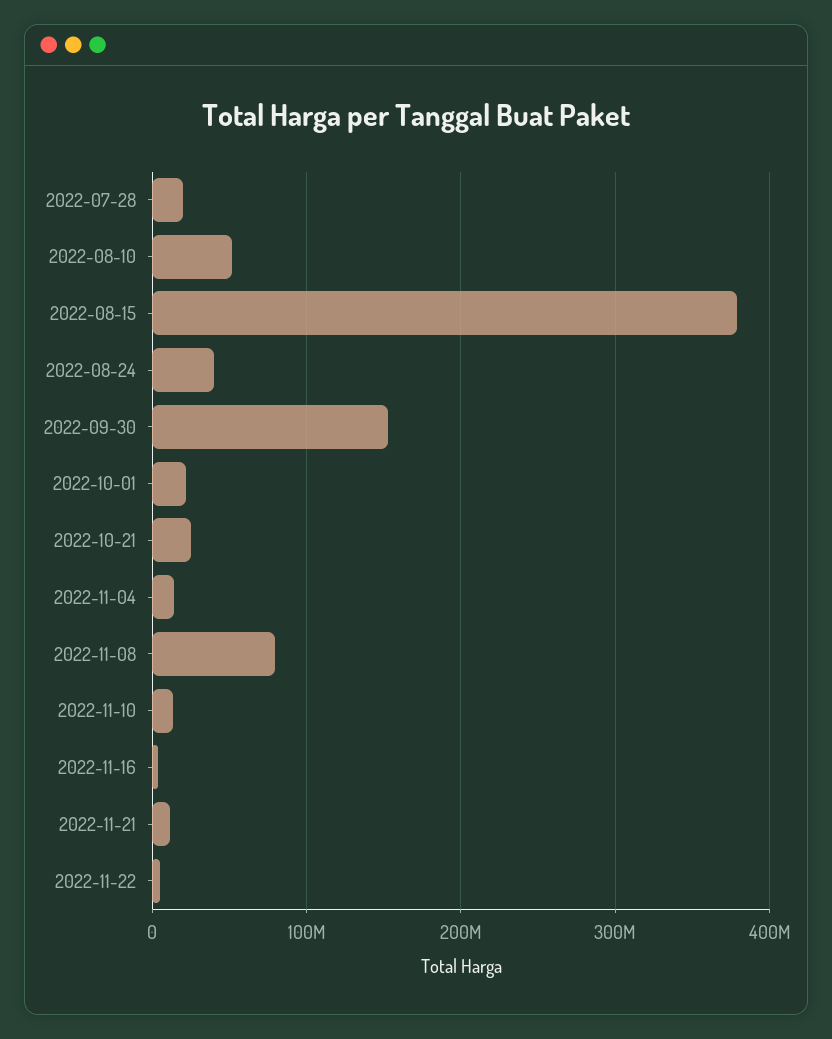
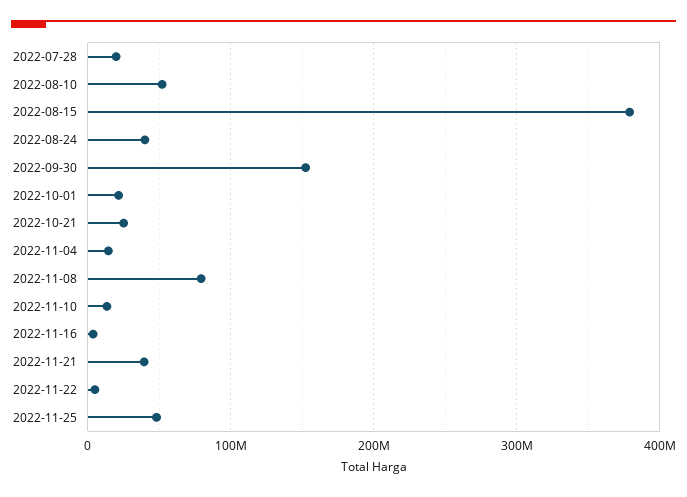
2022-11-21: 10000000 -> 40000000
2022-11-25: none -> 50000000

